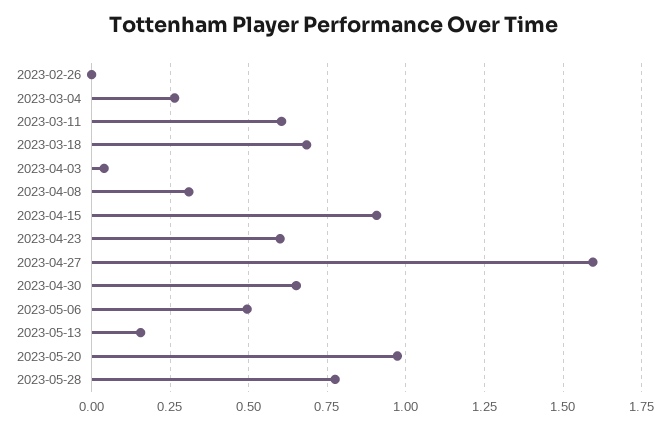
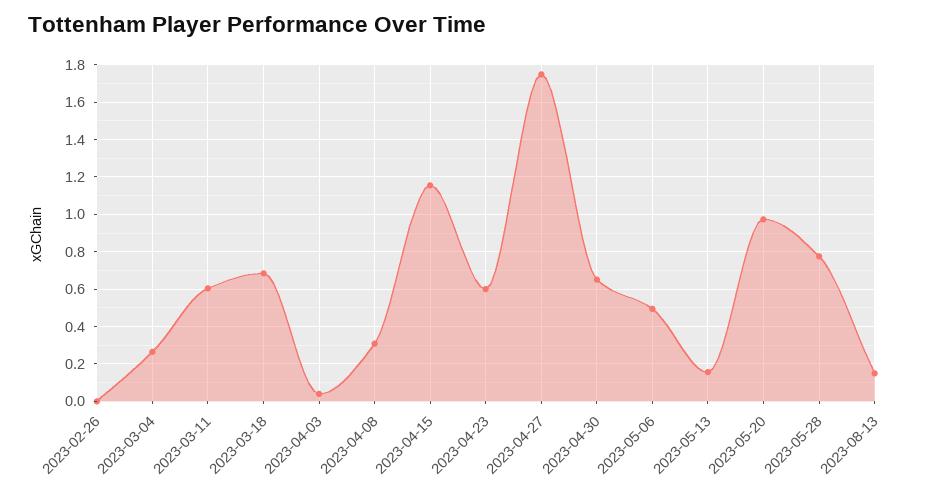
2023-04-15: 0.9 -> 1.15
2023-04-27: 1.6 -> 1.75
2023-08-13: none -> 0.15

